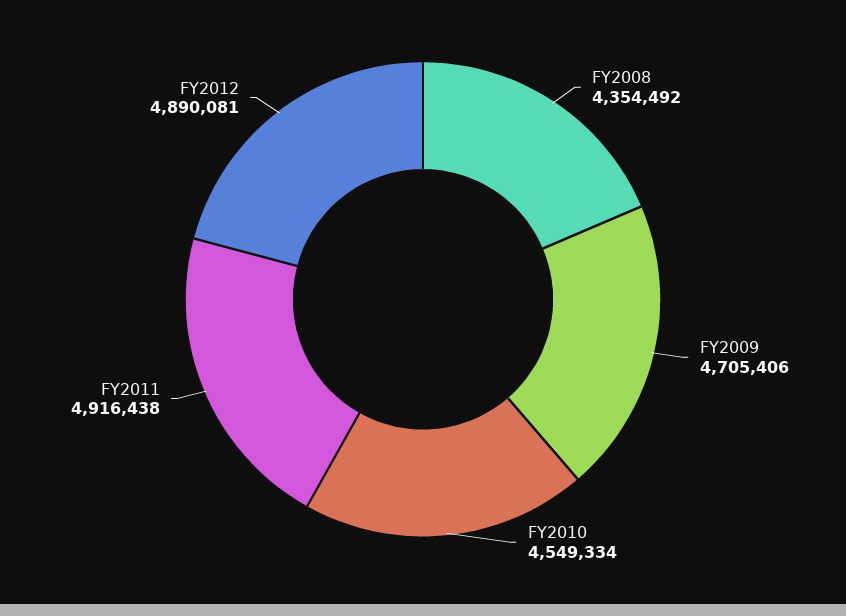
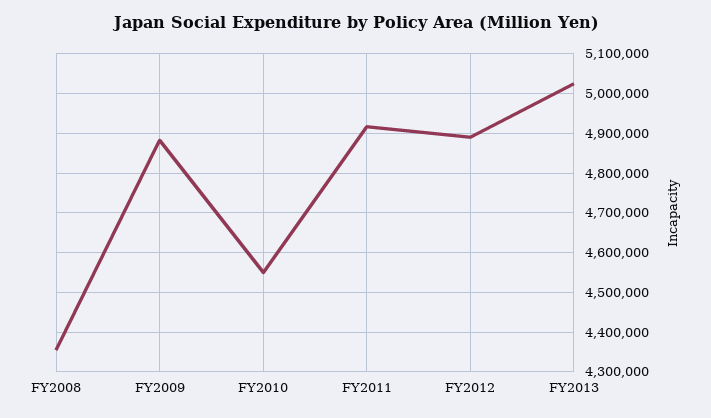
FY2009: 4705406 -> 4880000
FY2013: none -> 5020000

